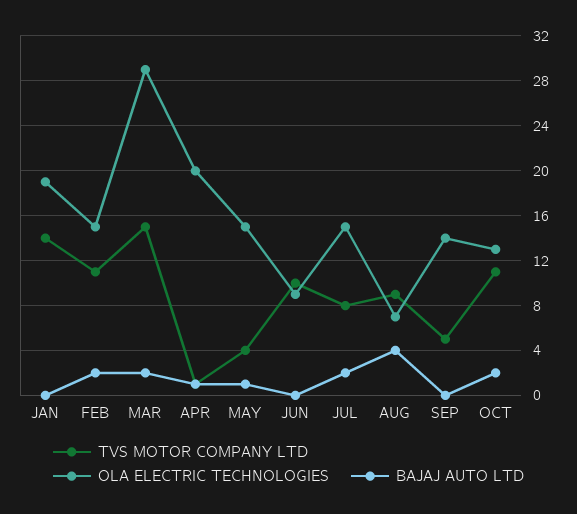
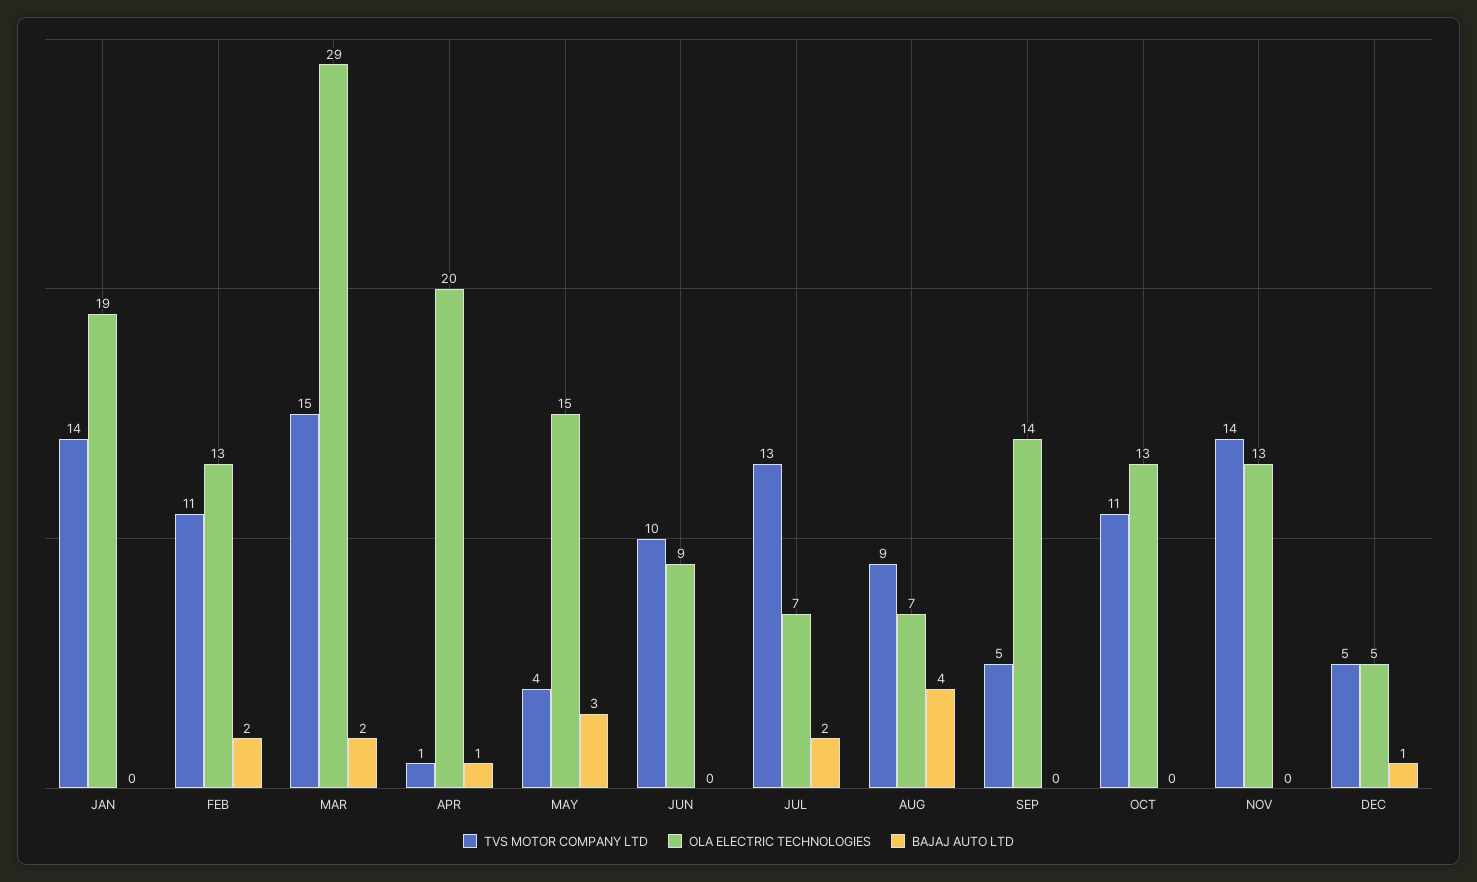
OLA ELECTRIC TECHNOLOGIES, FEB: 15 -> 13
BAJAJ AUTO LTD, MAY: 1 -> 3
TVS MOTOR COMPANY LTD, JUL: 8 -> 13
OLA ELECTRIC TECHNOLOGIES, JUL: 15 -> 7
BAJAJ AUTO LTD, OCT: 2 -> 0
TVS MOTOR COMPANY LTD, NOV: none -> 14
OLA ELECTRIC TECHNOLOGIES, NOV: none -> 13
BAJAJ AUTO LTD, NOV: none -> 0
TVS MOTOR COMPANY LTD, DEC: none -> 5
OLA ELECTRIC TECHNOLOGIES, DEC: none -> 5
BAJAJ AUTO LTD, DEC: none -> 1

